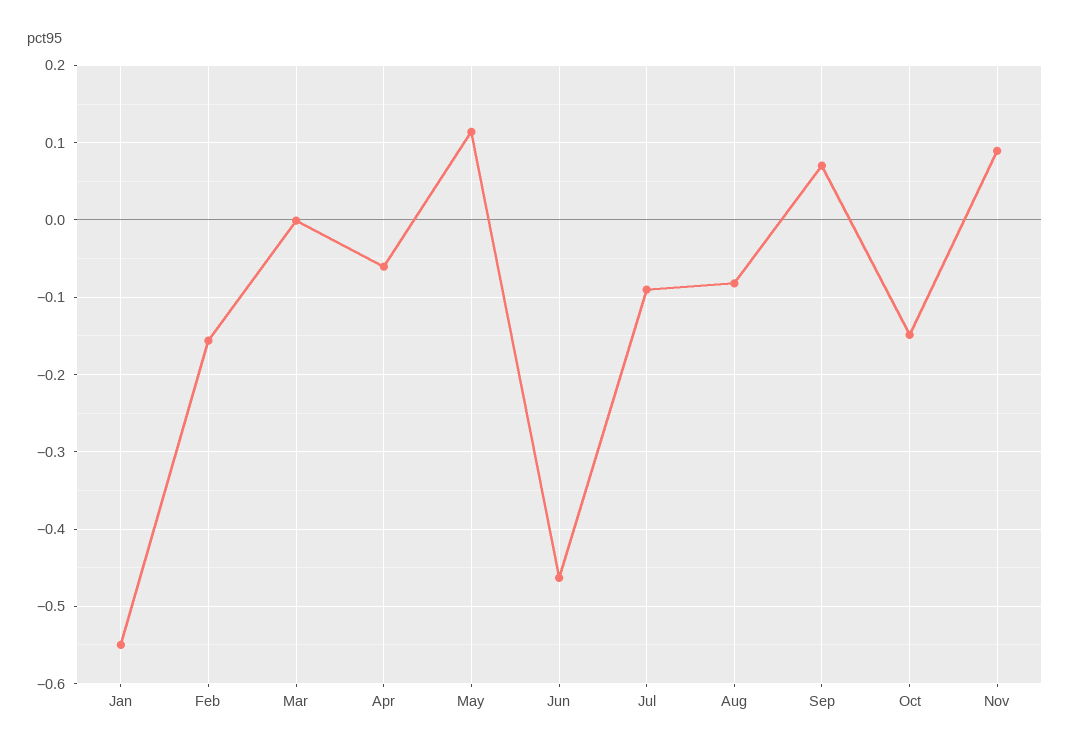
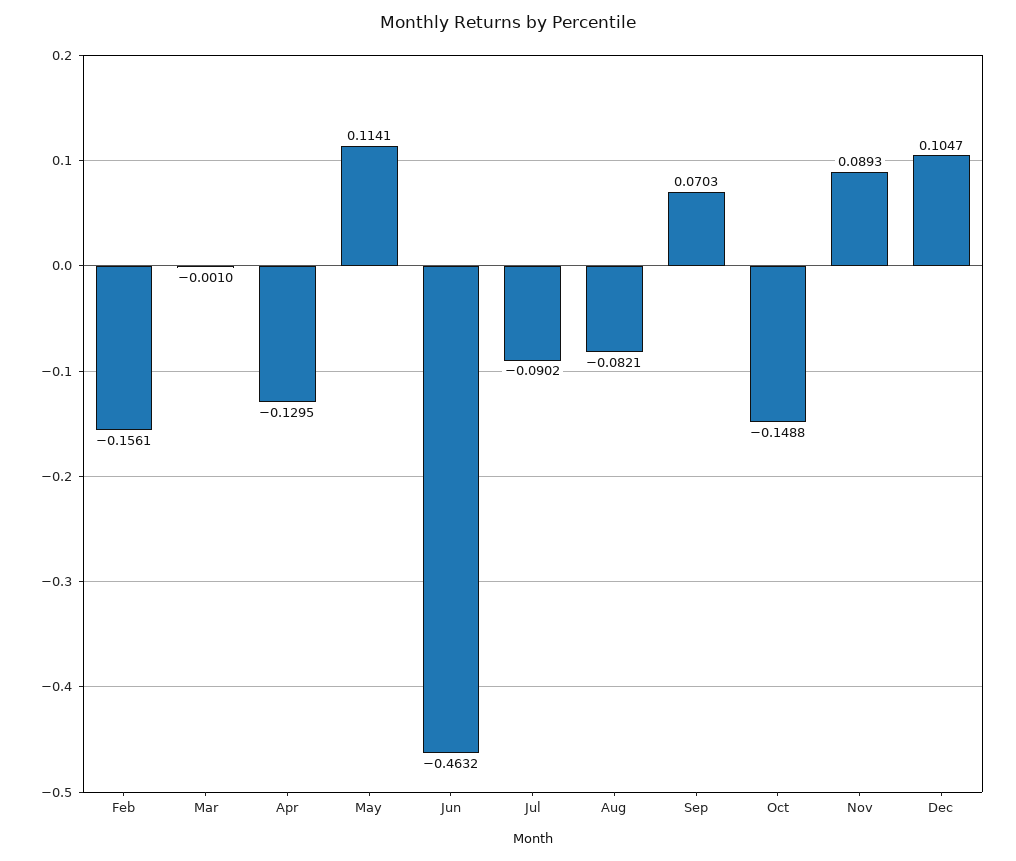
Jan: -0.55 -> none
Apr: -0.06 -> -0.1295
Dec: none -> 0.1047

